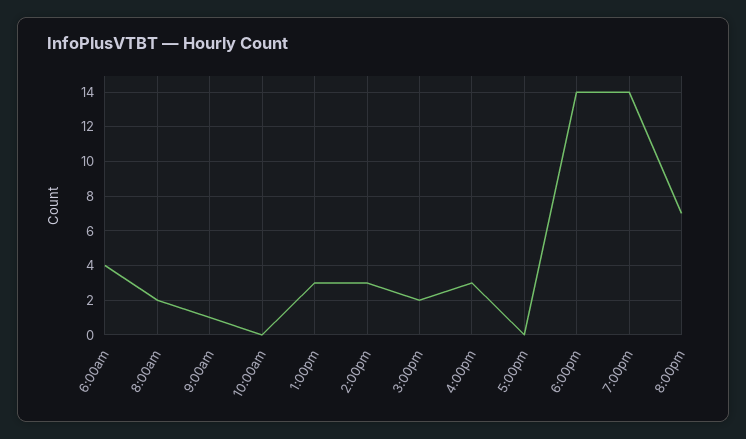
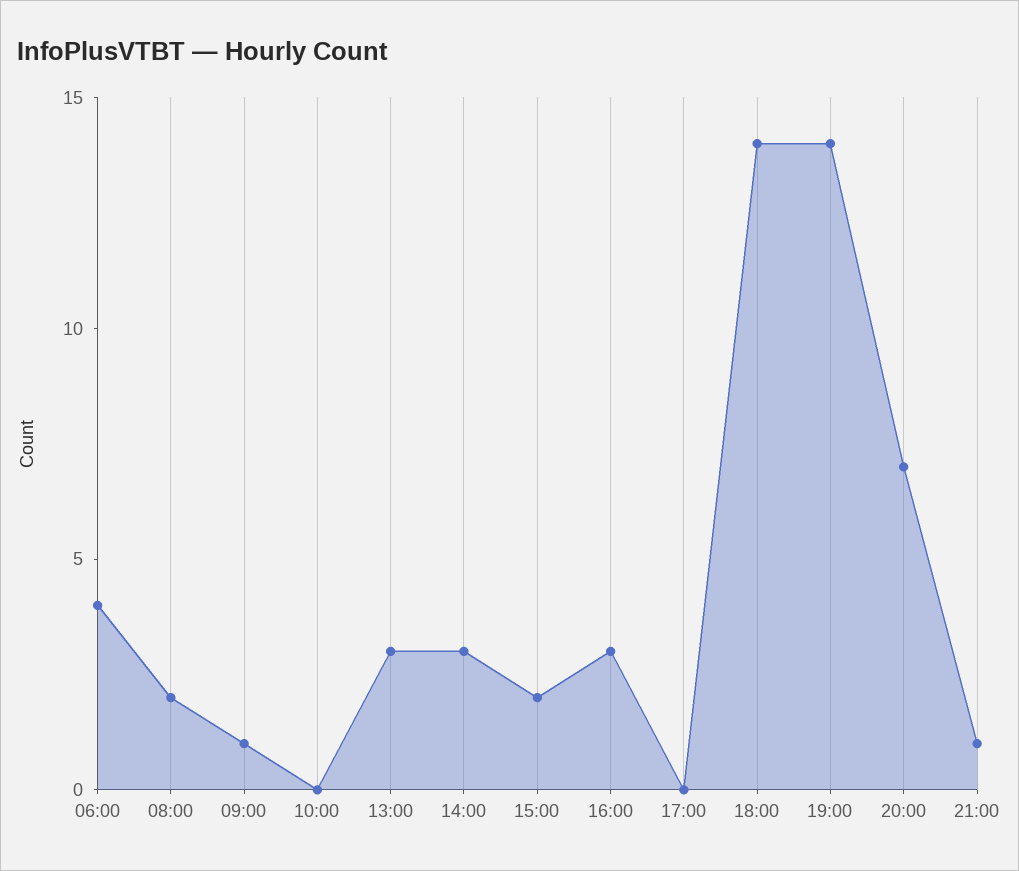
21:00: none -> 1

